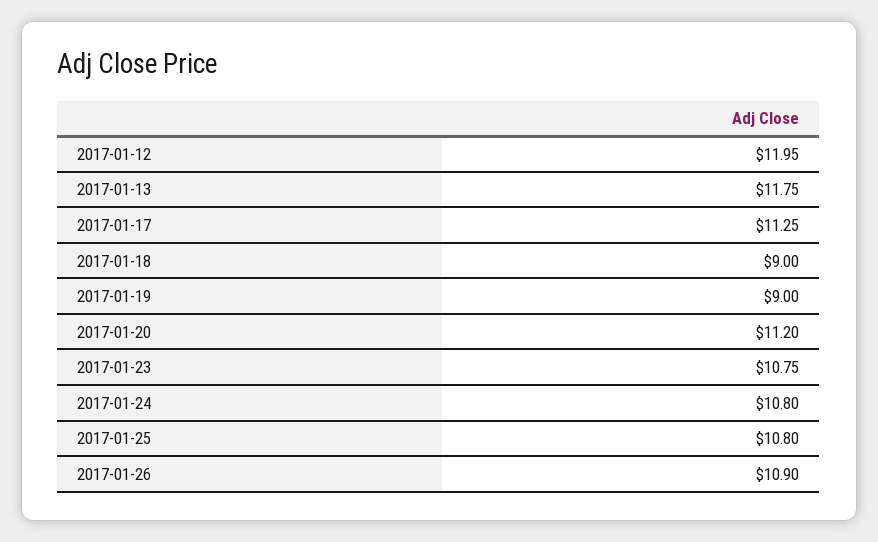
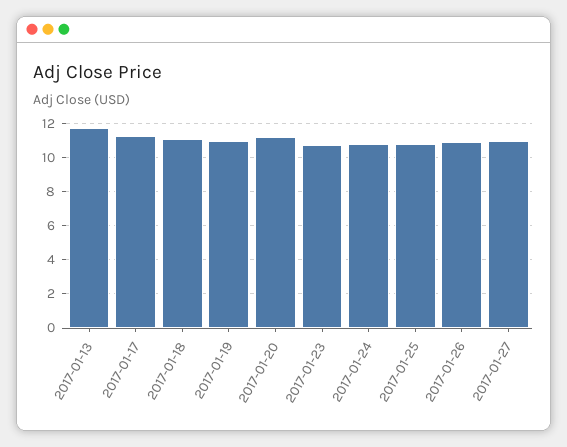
2017-01-12: 11.95 -> none
2017-01-18: 9 -> 11
2017-01-19: 9 -> 11
2017-01-27: none -> 11

